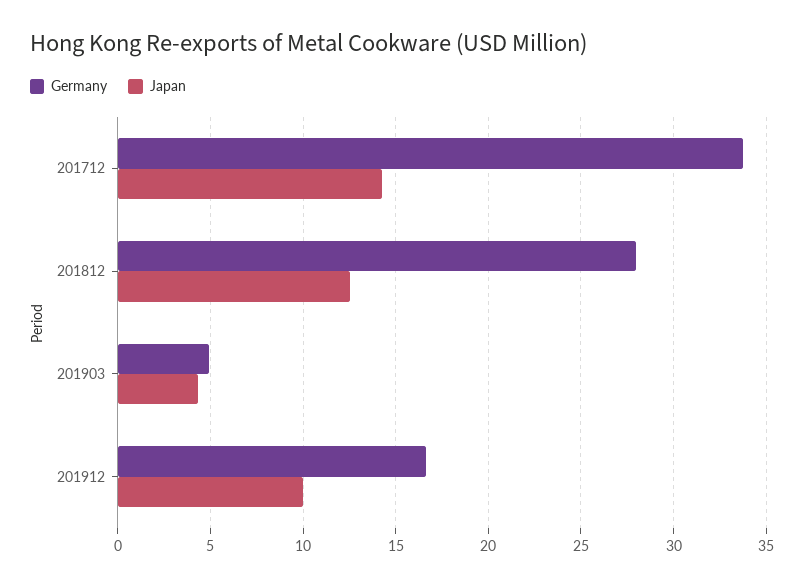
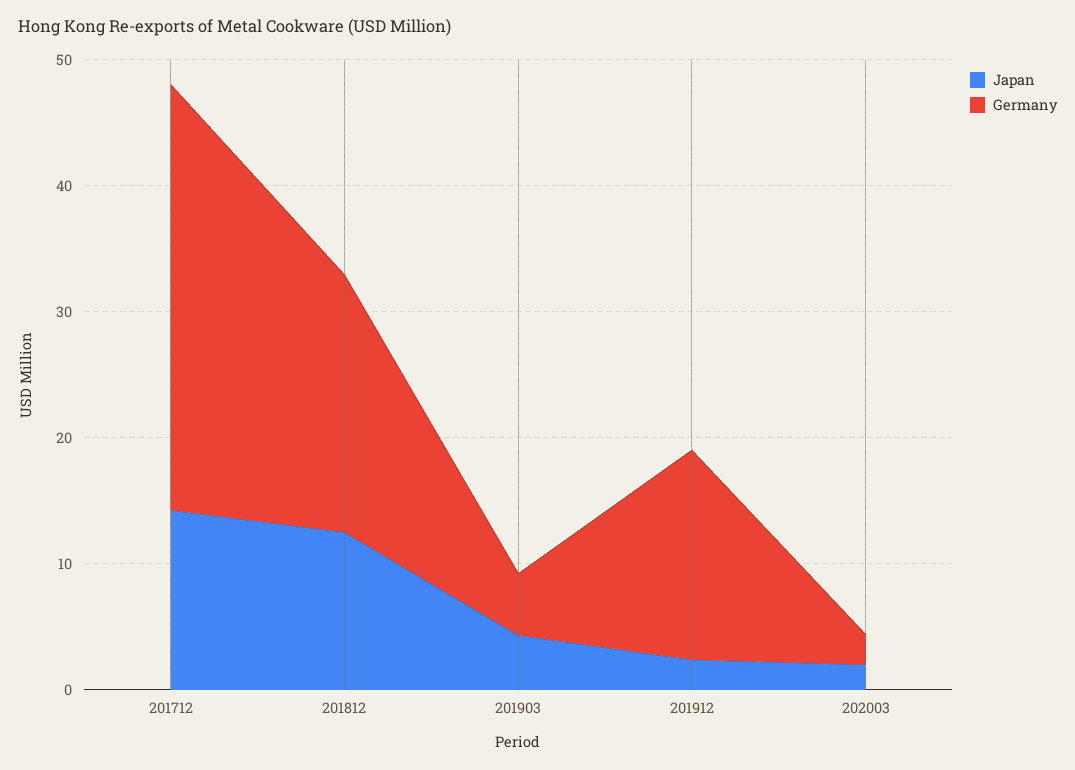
Germany, 201812: 28 -> 20
Japan, 201912: 10 -> 2
Japan, 202003: none -> 2
Germany, 202003: none -> 2

